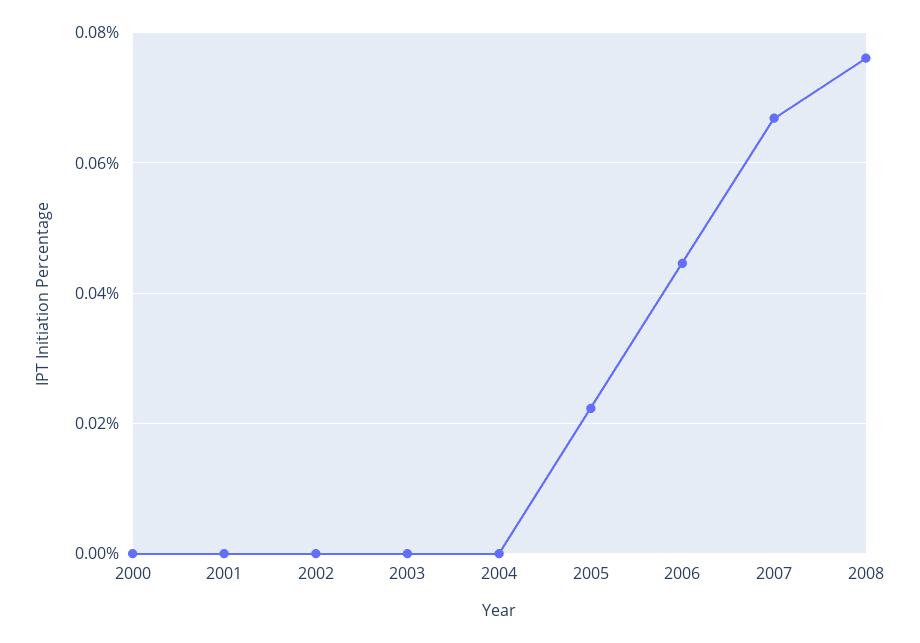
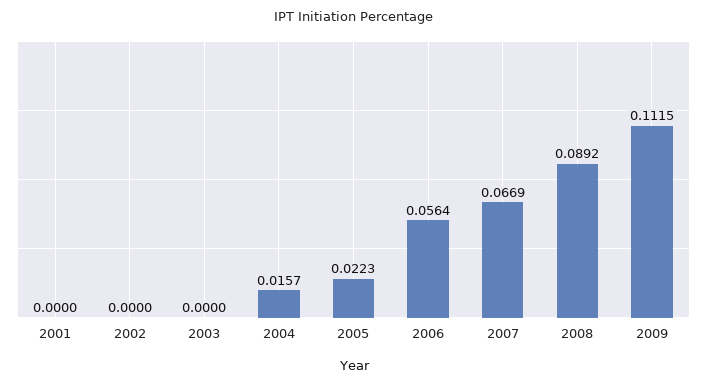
2000: 0 -> none
2004: 0 -> 0.0157
2006: 0.044 -> 0.0564
2008: 0.076 -> 0.0892
2009: none -> 0.1115

